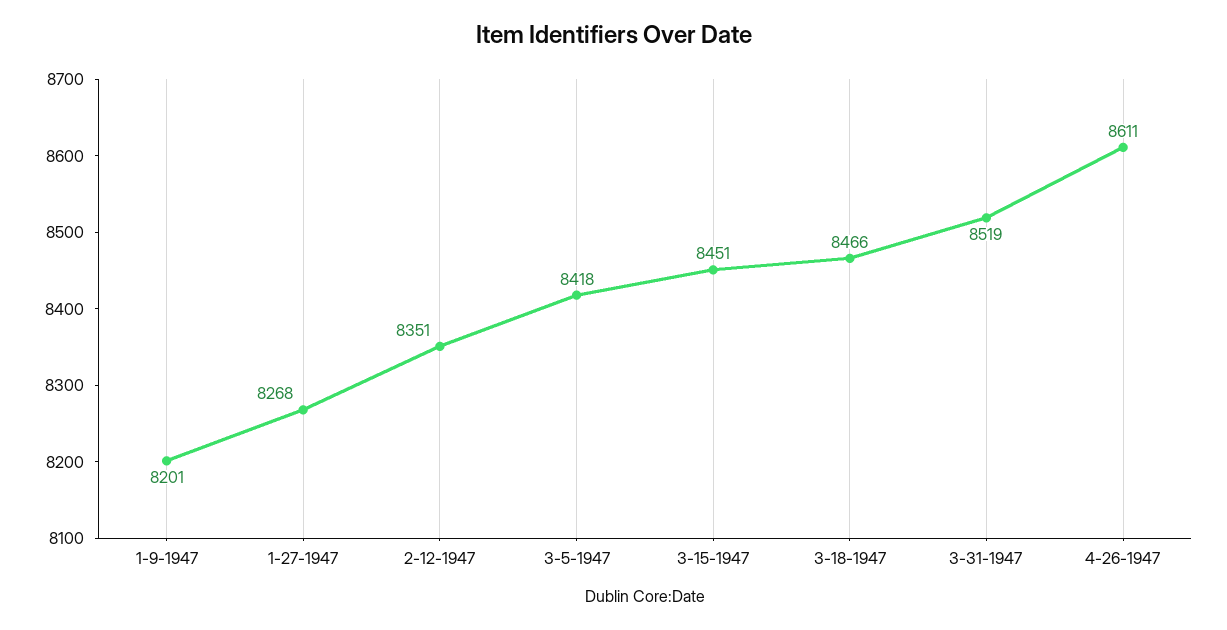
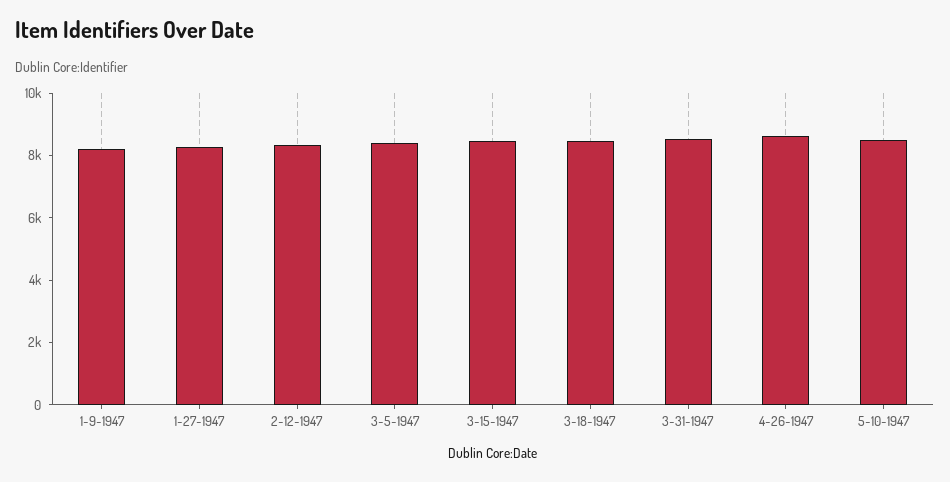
5-10-1947: none -> 8500

